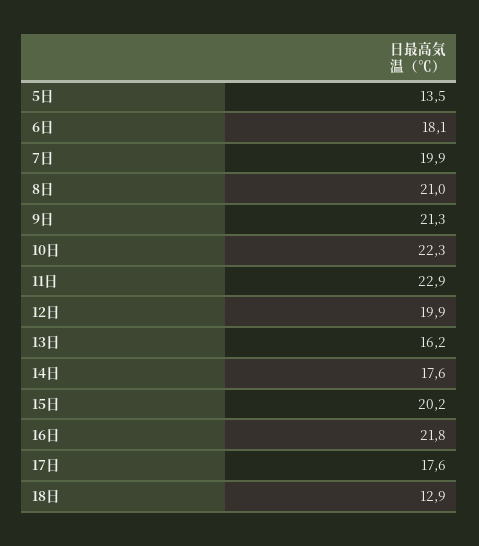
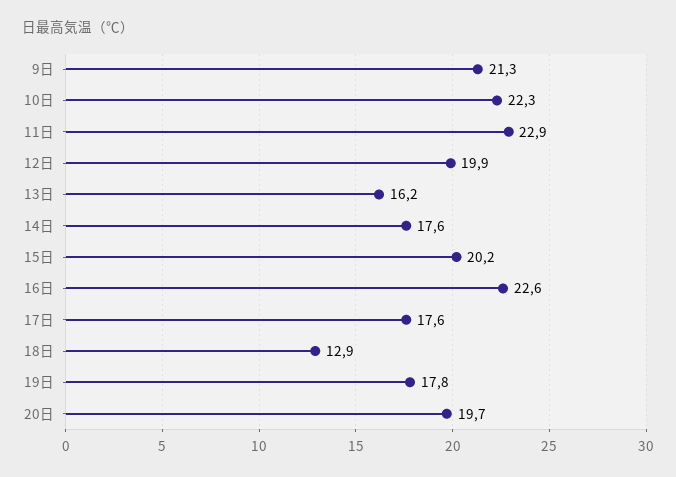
5日: 13.5 -> none
6日: 18.1 -> none
7日: 19.9 -> none
8日: 21 -> none
16日: 21.8 -> 22.6
19日: none -> 17.8
20日: none -> 19.7

